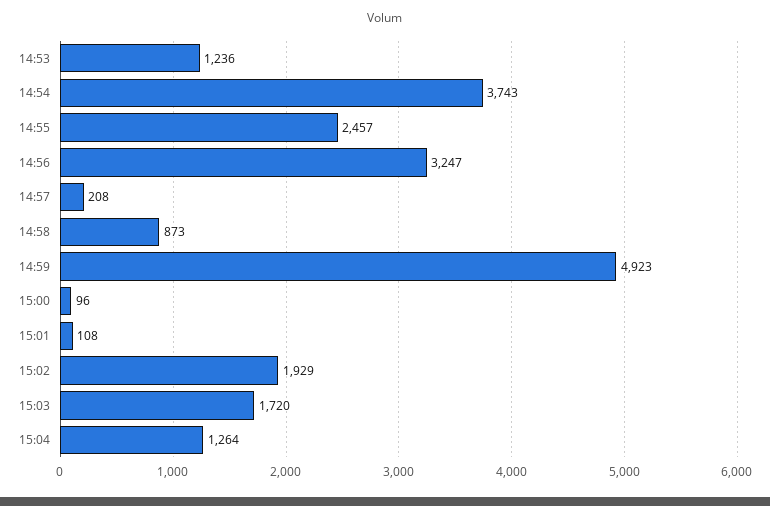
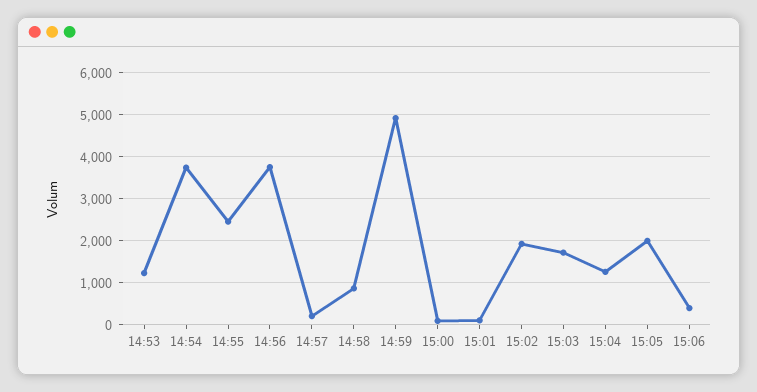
14:56: 3247 -> 3800
15:05: none -> 2000
15:06: none -> 400

